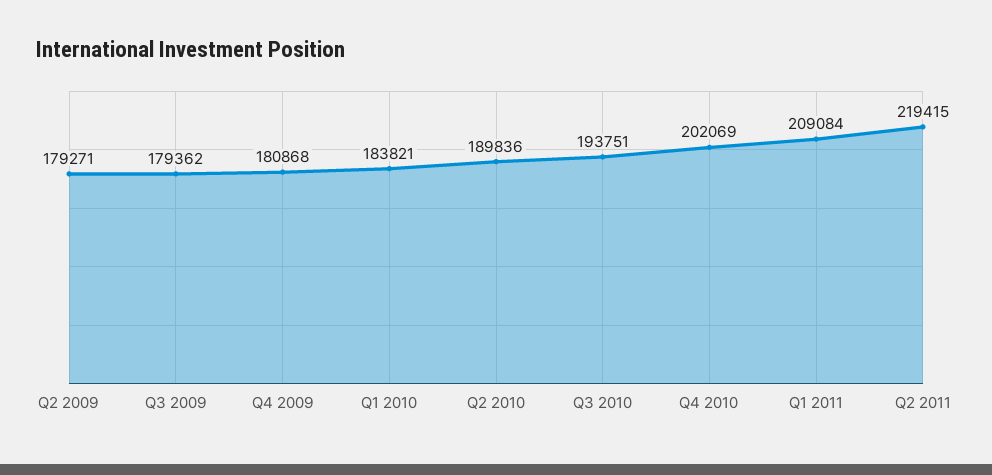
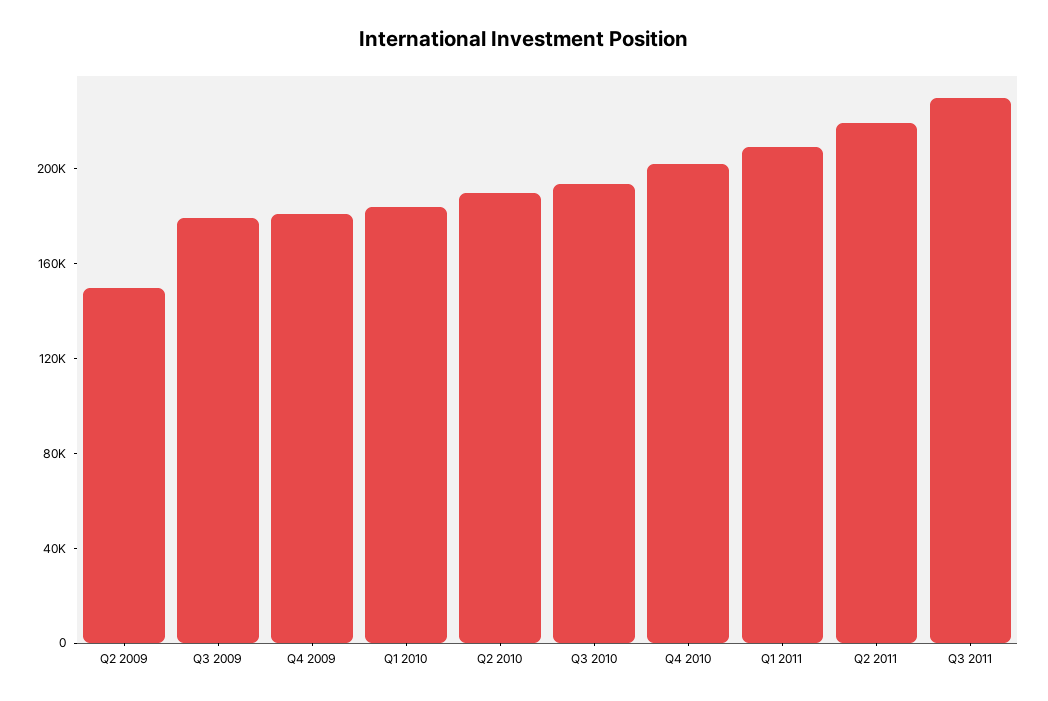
Q2 2009: 179271 -> 150000
Q3 2011: none -> 230000

